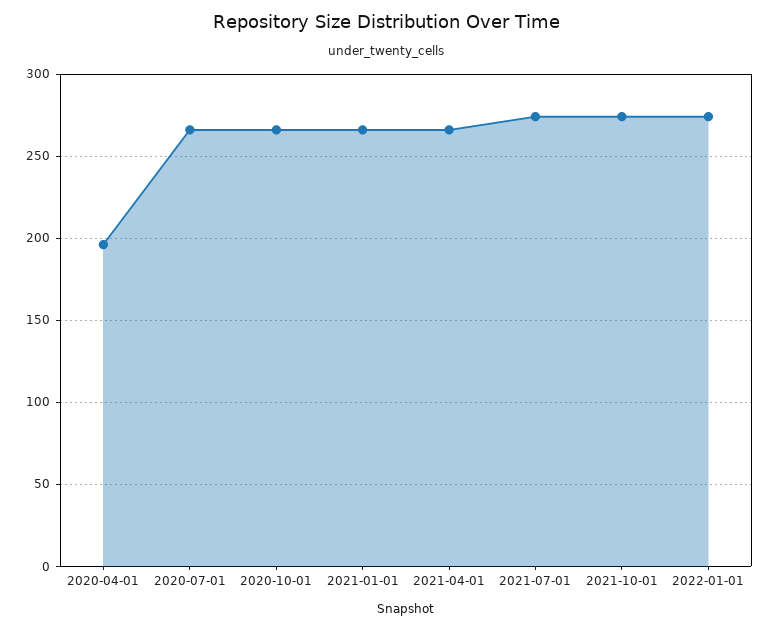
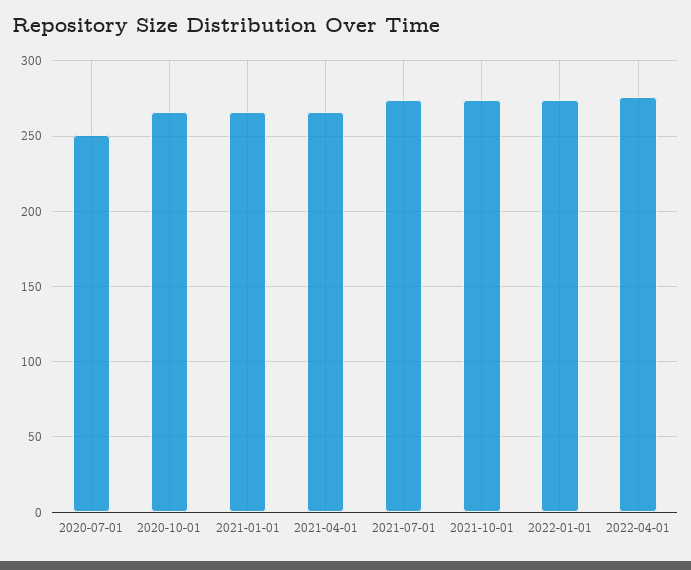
2020-04-01: 195 -> none
2020-07-01: 265 -> 250
2022-04-01: none -> 275

